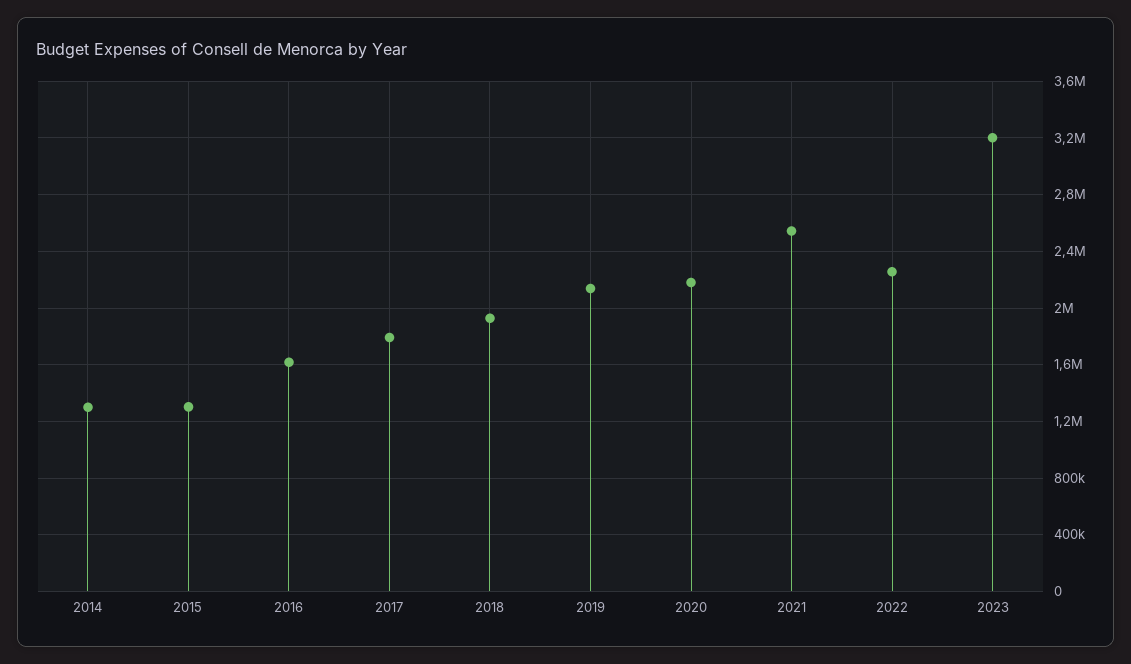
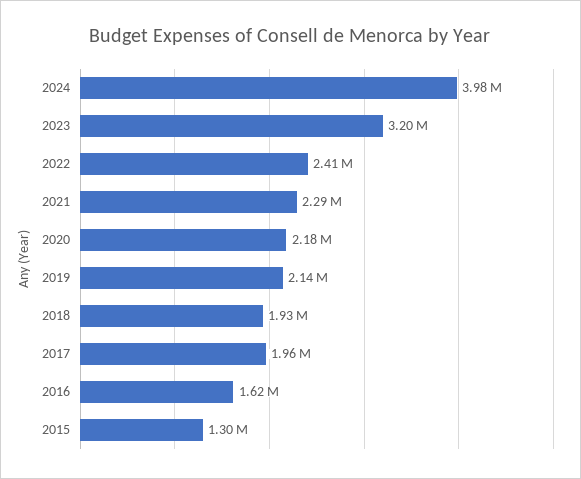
2014: 1300000 -> none
2017: 1800000 -> 1960000
2021: 2550000 -> 2290000
2022: 2250000 -> 2410000
2024: none -> 3980000

